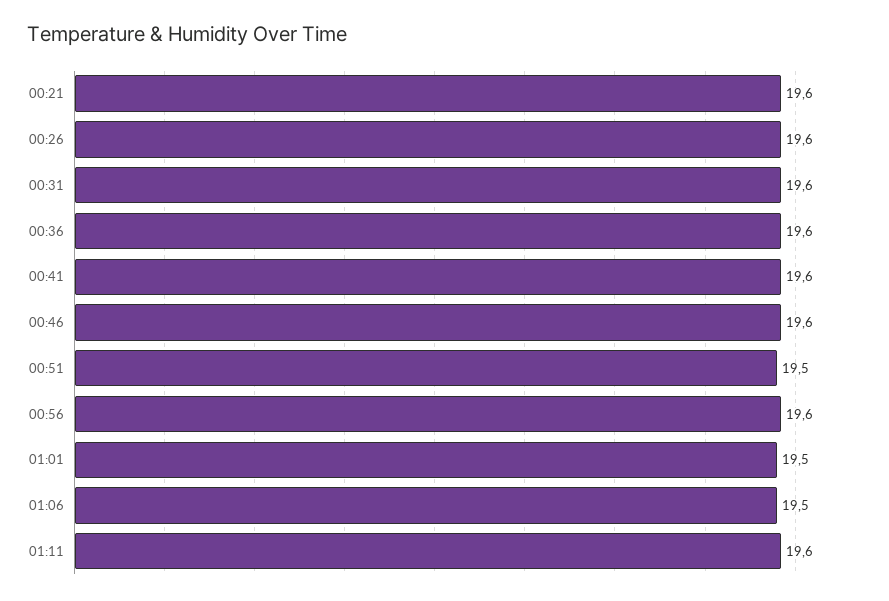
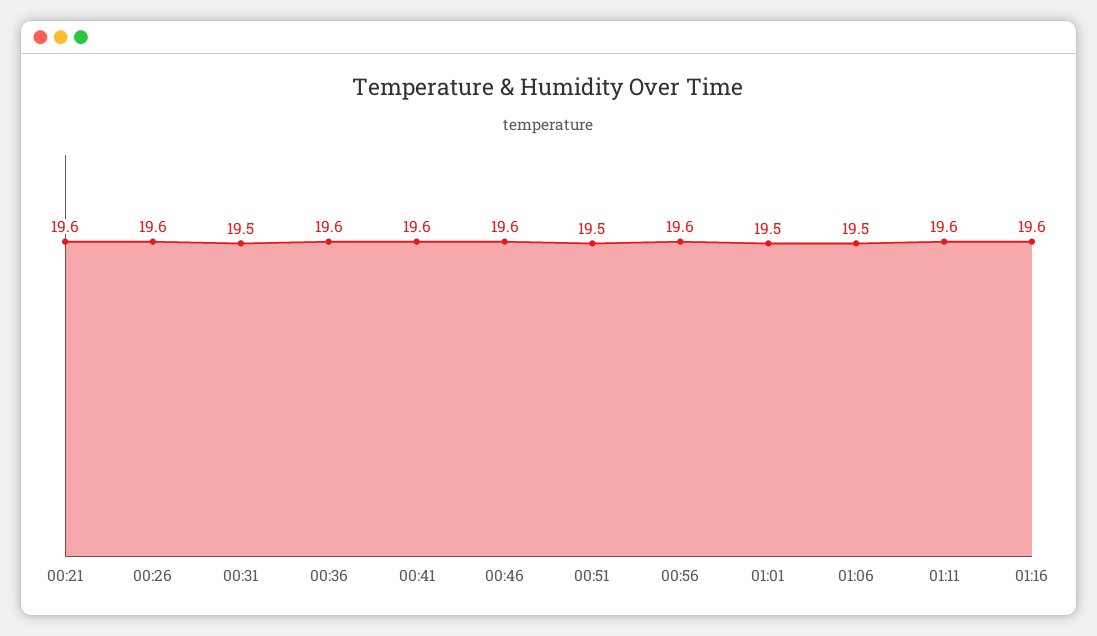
00:31: 19.6 -> 19.5
01:16: none -> 19.6

